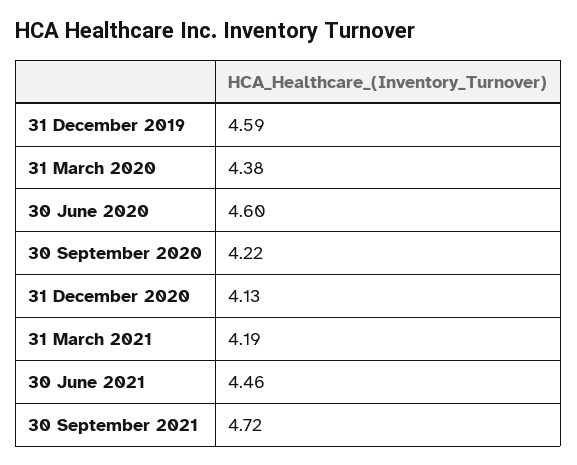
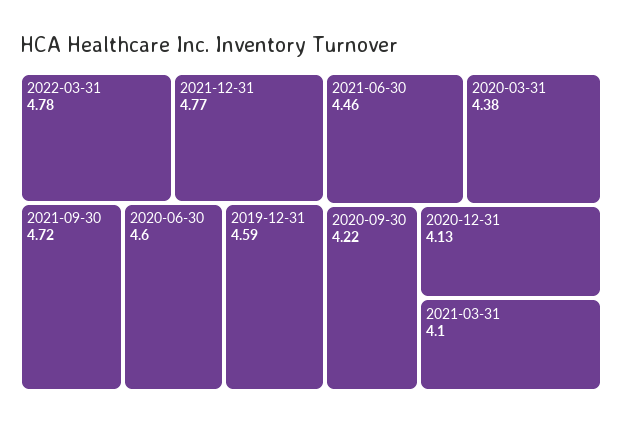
31 March 2021: 4.19 -> 4.1
2022-03-31: none -> 4.78
2021-12-31: none -> 4.77

